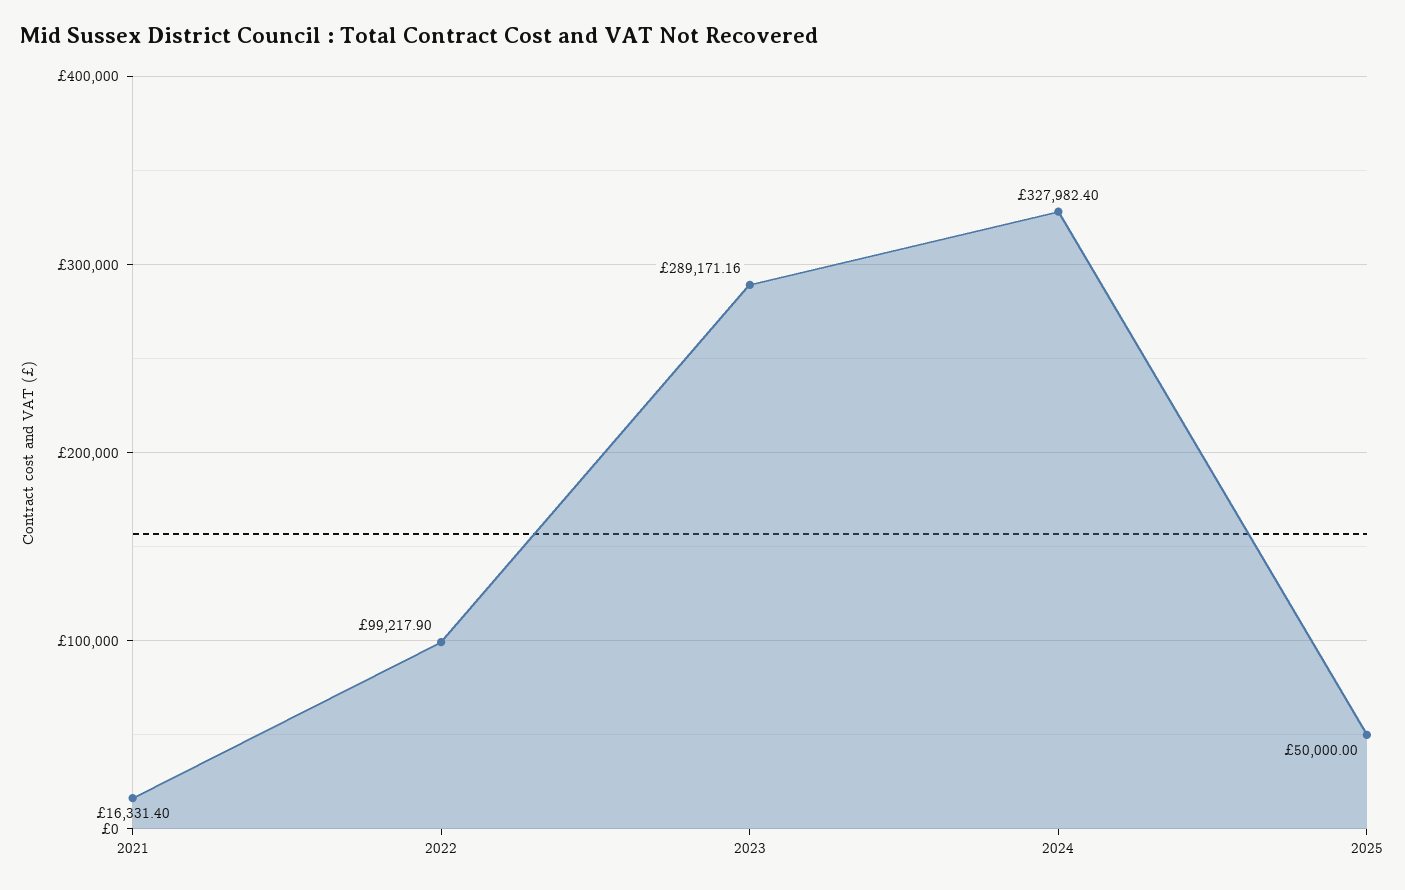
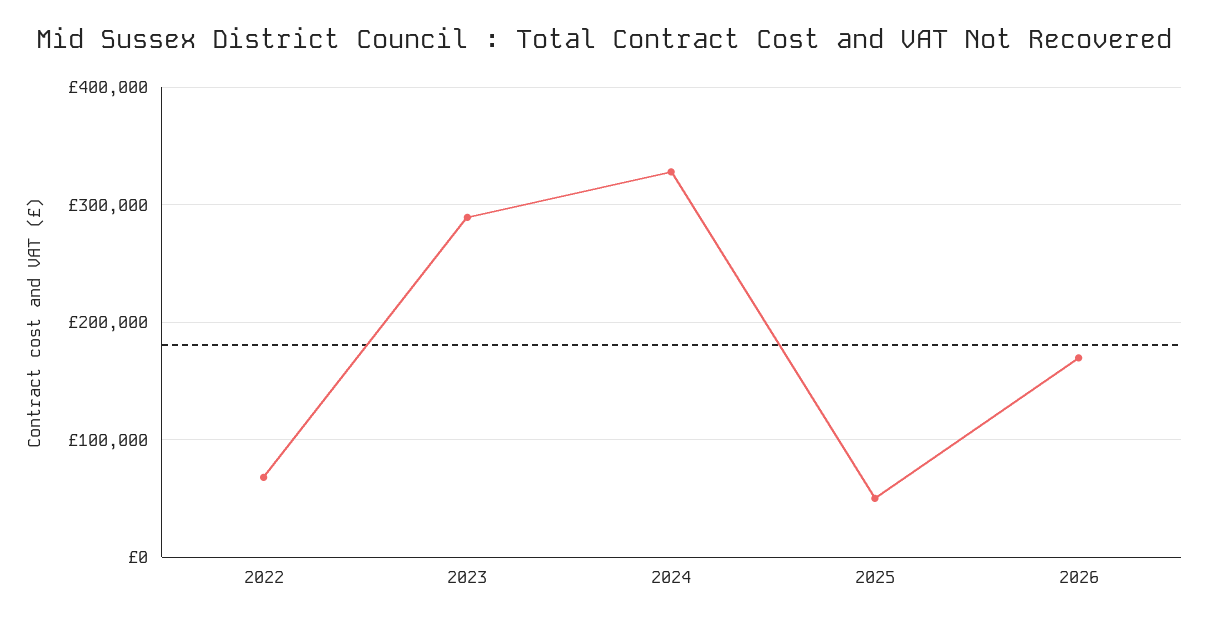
2021: 16331.4 -> none
2022: 99217.9 -> 70000
2026: none -> 170000

